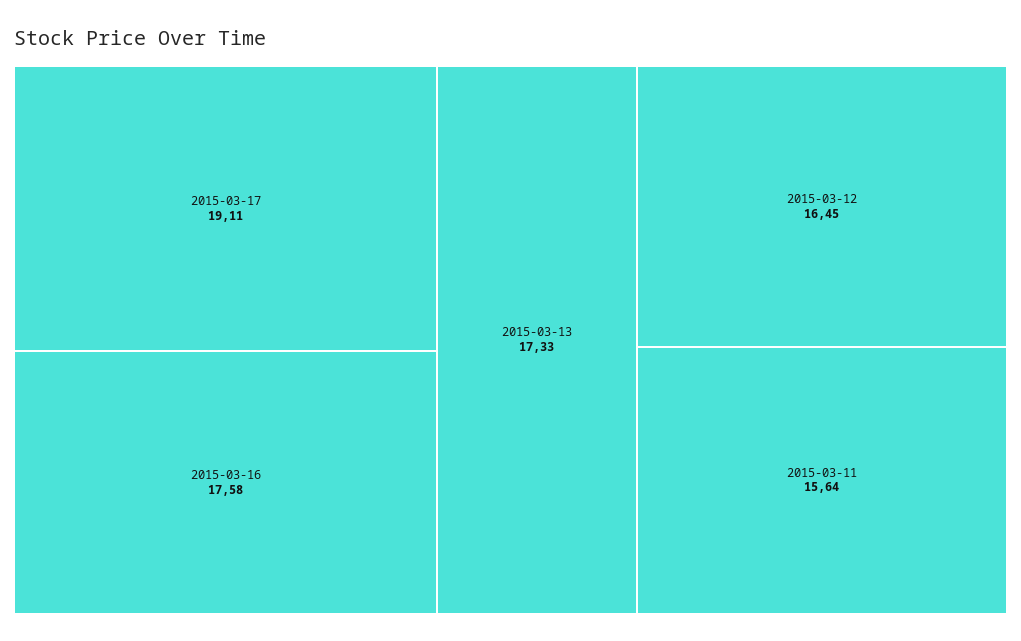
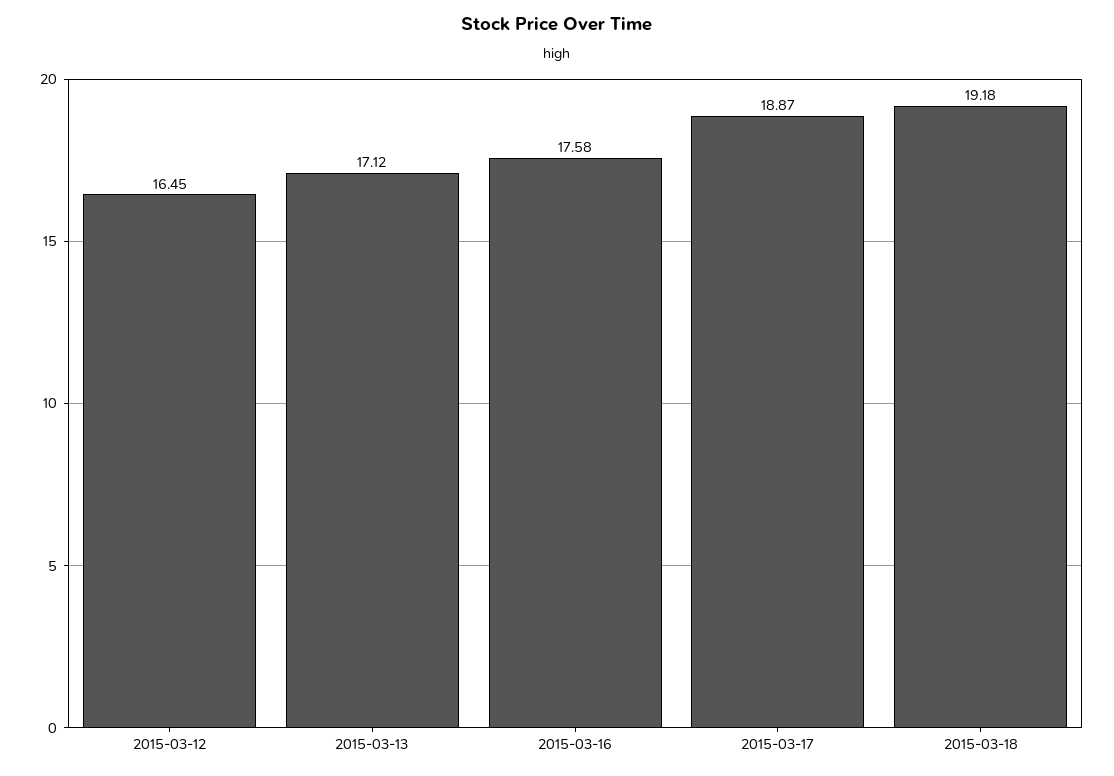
2015-03-17: 19.11 -> 18.87
2015-03-13: 17.33 -> 17.12
2015-03-11: 15.64 -> none
2015-03-18: none -> 19.18

